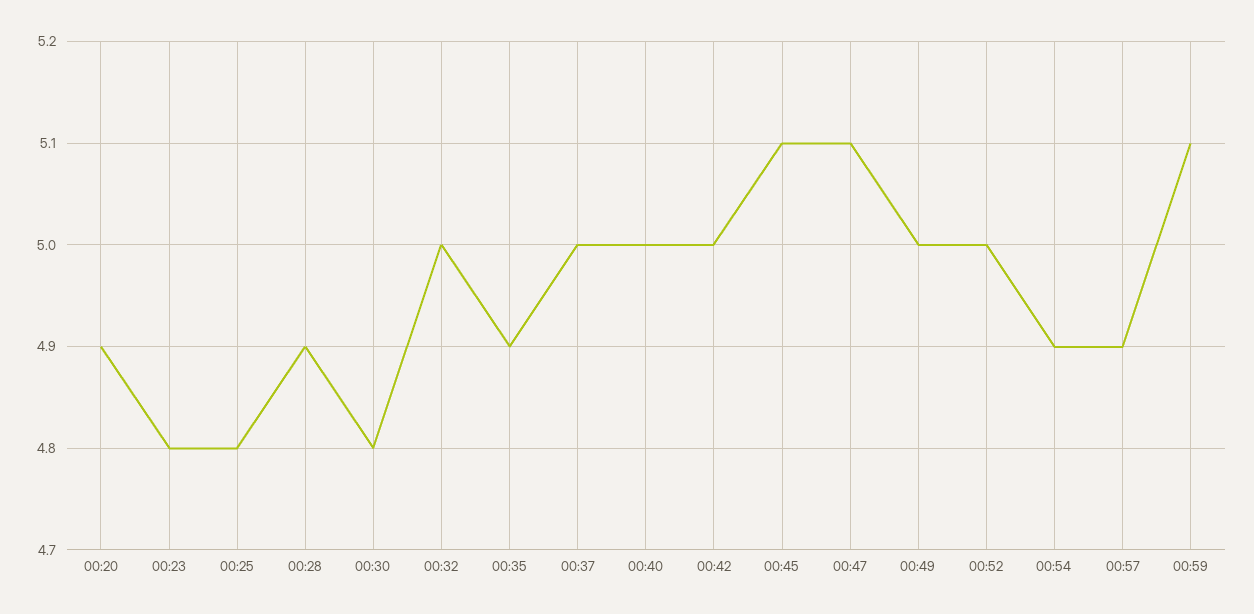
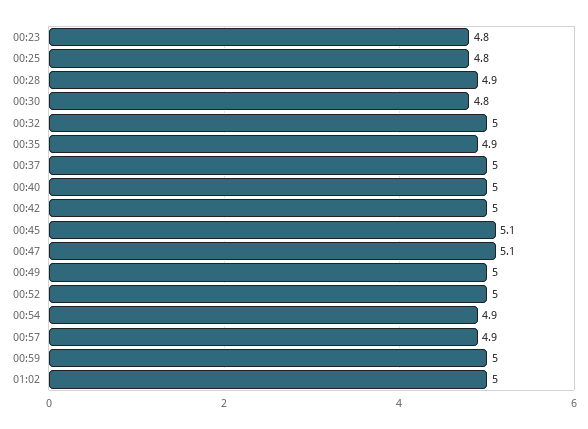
00:20: 4.9 -> none
00:59: 5.1 -> 5
01:02: none -> 5

